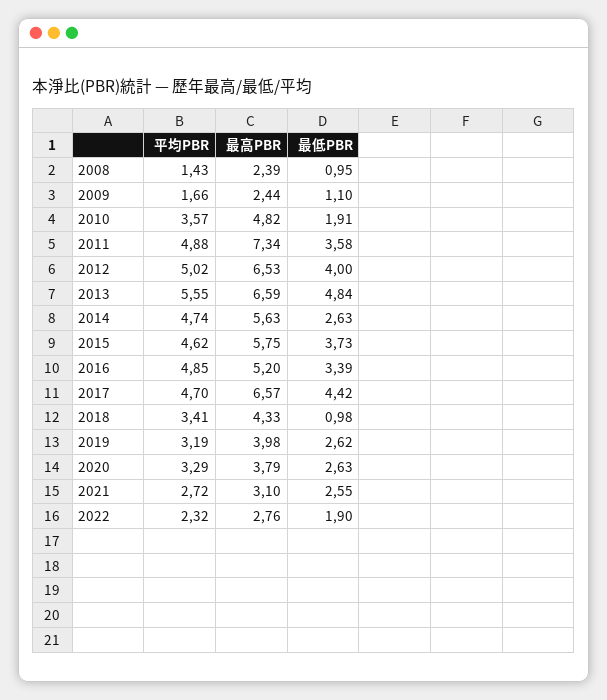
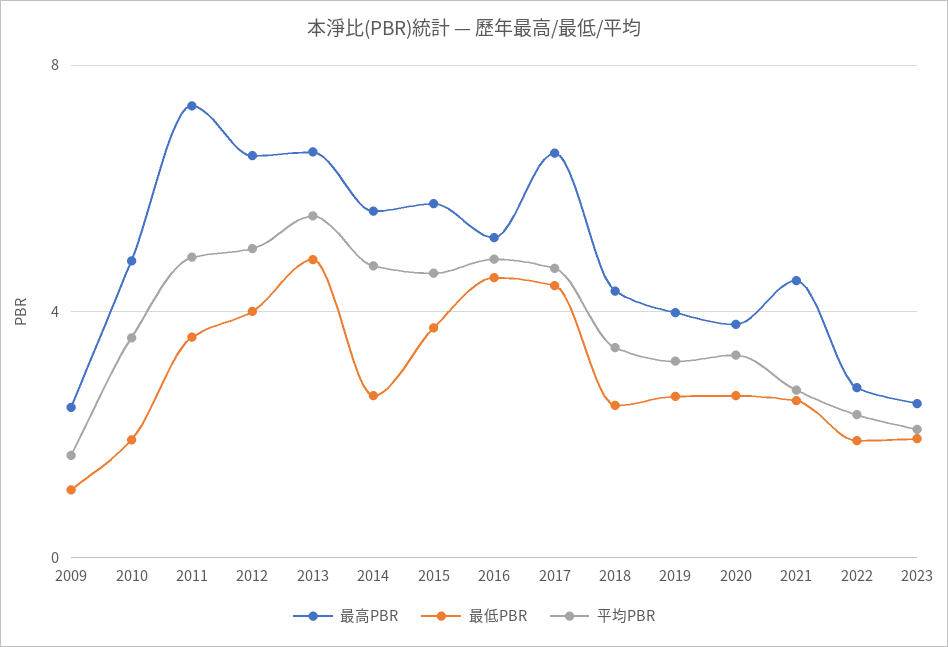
平均PBR, 2008: 1.43 -> none
最高PBR, 2008: 2.39 -> none
最低PBR, 2008: 0.95 -> none
最低PBR, 2016: 3.39 -> 4.5
最低PBR, 2018: 0.98 -> 2.5
最高PBR, 2021: 3.1 -> 4.5
最高PBR, 2023: none -> 2.5
最低PBR, 2023: none -> 2
平均PBR, 2023: none -> 2

